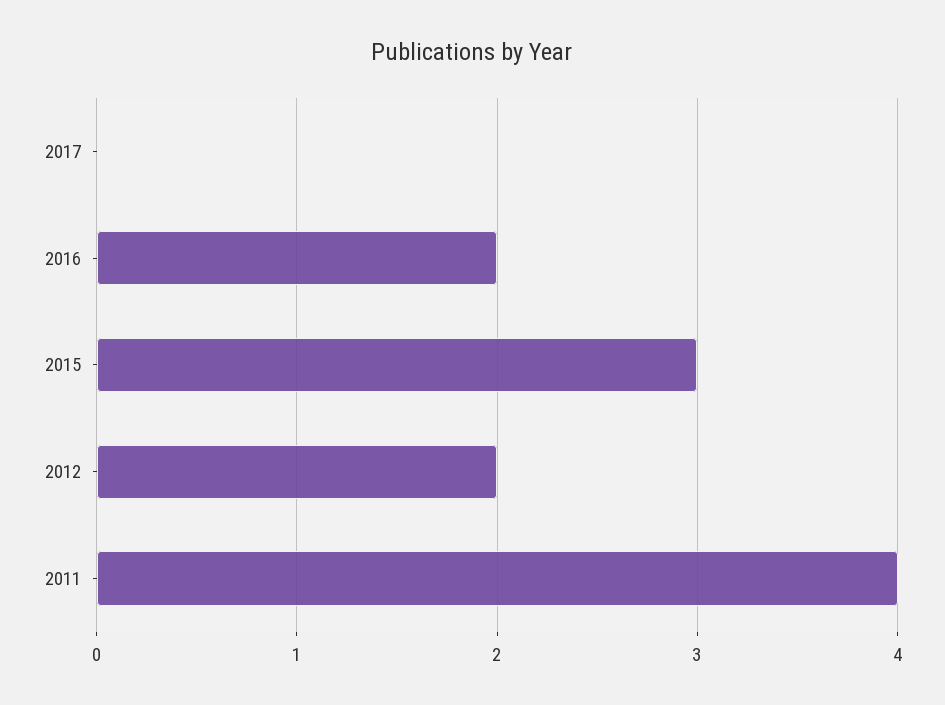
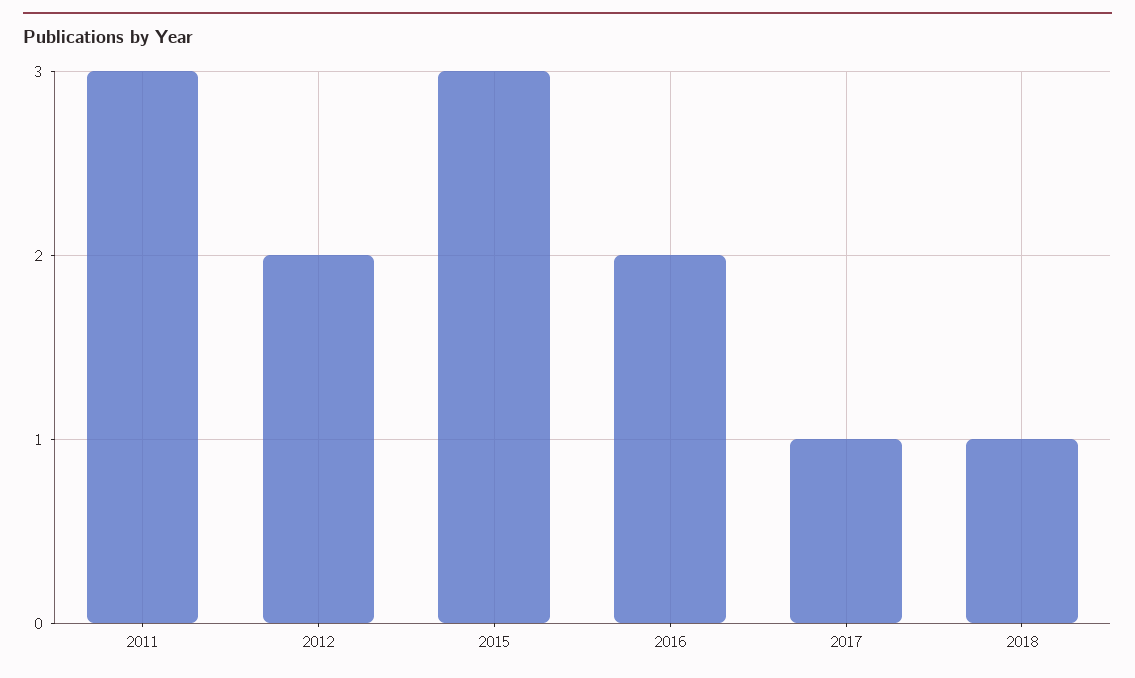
2017: 0 -> 1
2011: 4 -> 3
2018: none -> 1

